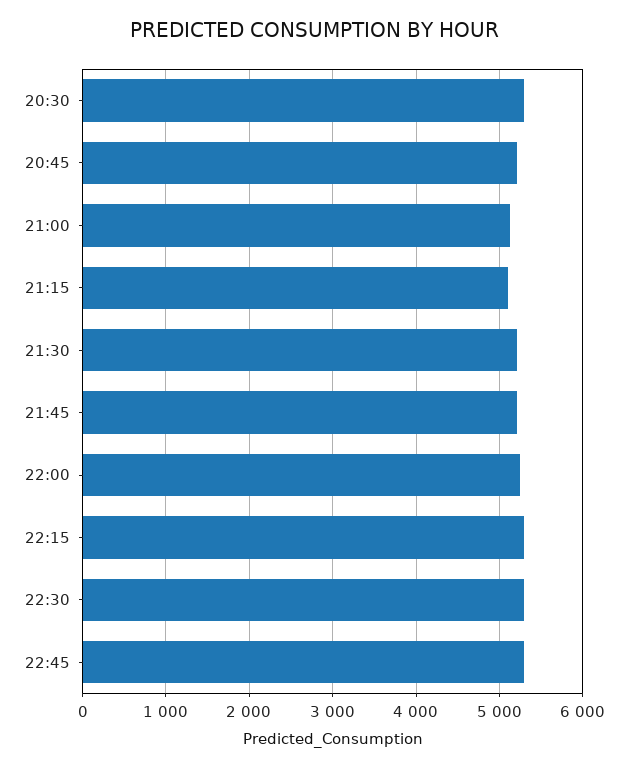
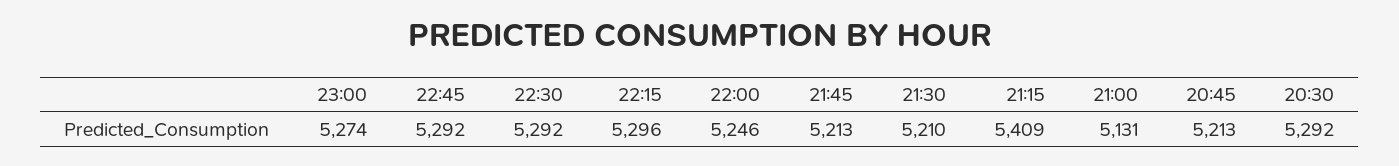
21:15: 5100 -> 5409
23:00: none -> 5274

